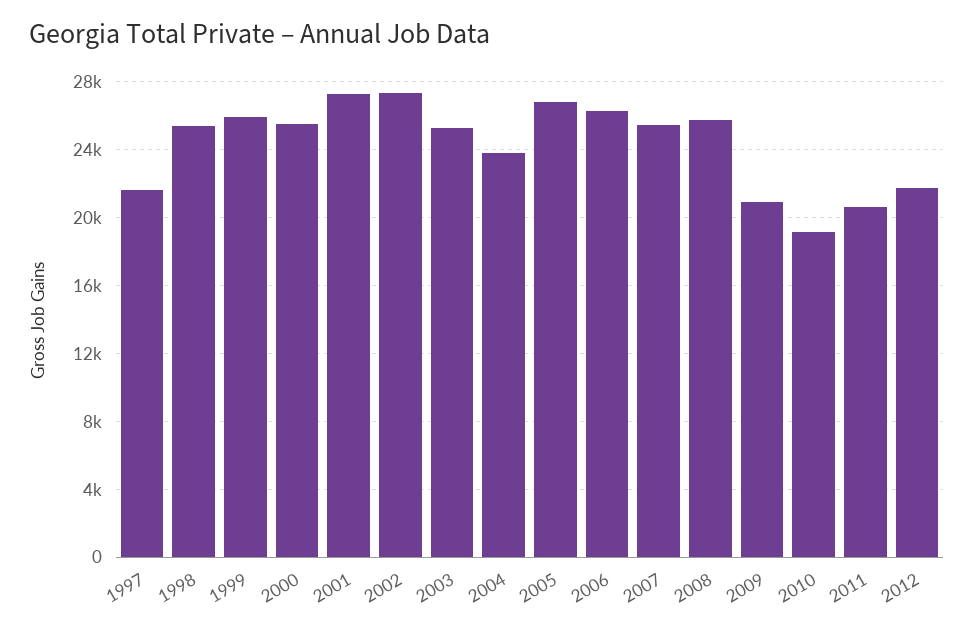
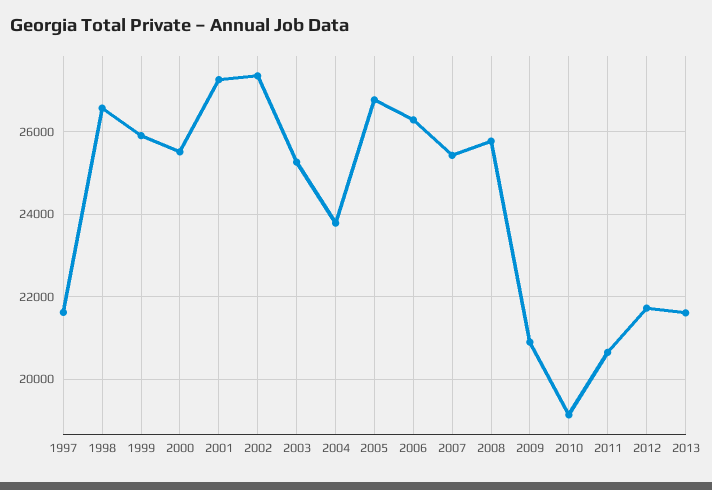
1998: 25500 -> 26600
2013: none -> 21600

